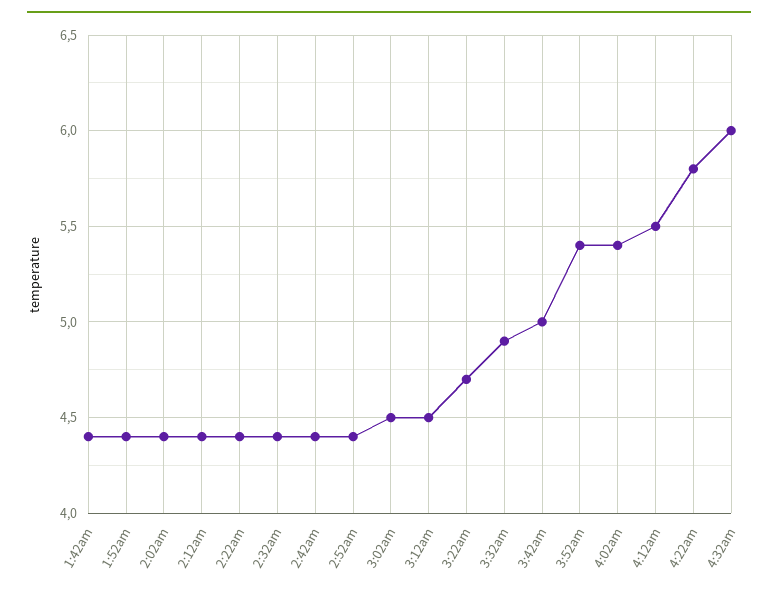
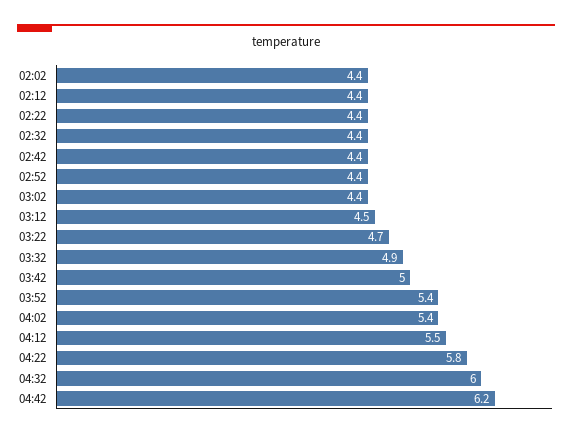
1:42am: 4.4 -> none
1:52am: 4.4 -> none
3:02am: 4.5 -> 4.4
04:42: none -> 6.2

